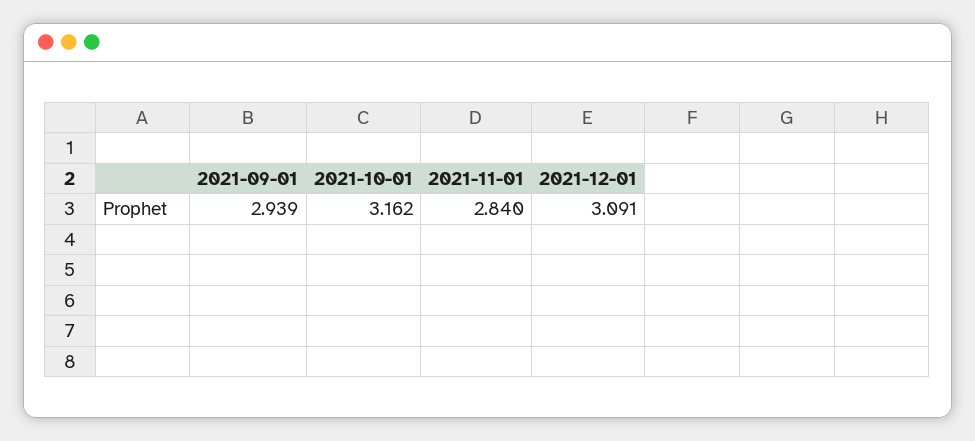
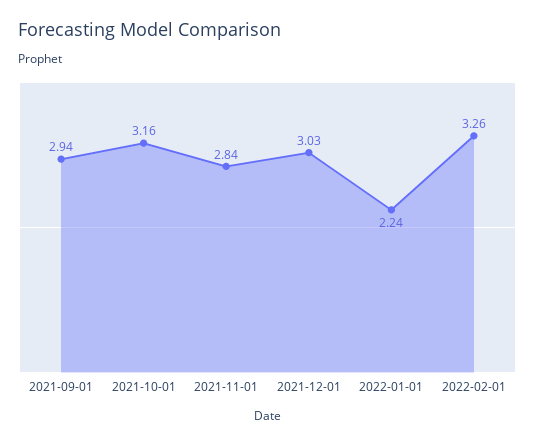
2021-12-01: 3.091 -> 3.03
2022-01-01: none -> 2.24
2022-02-01: none -> 3.26

